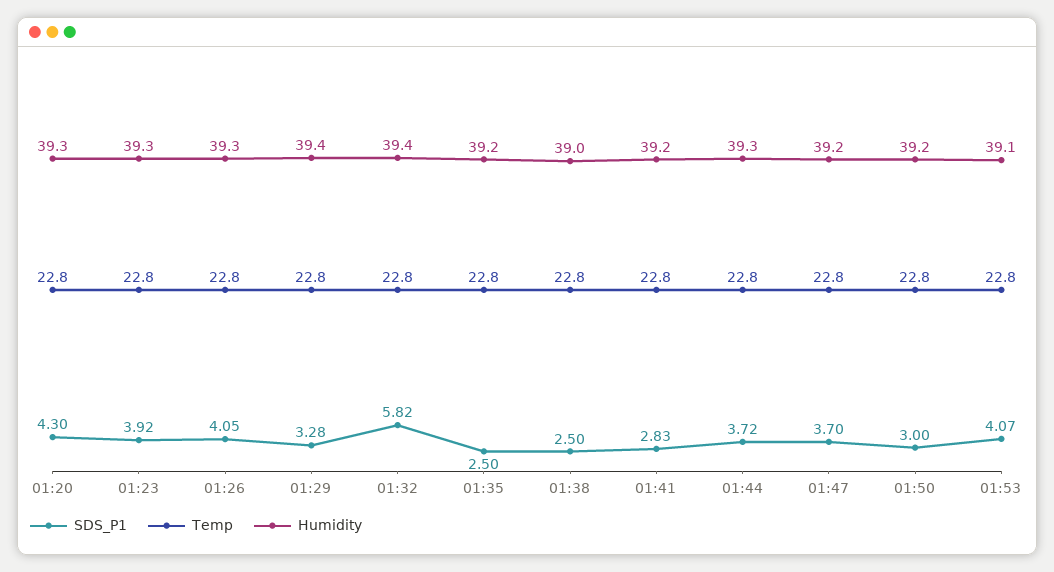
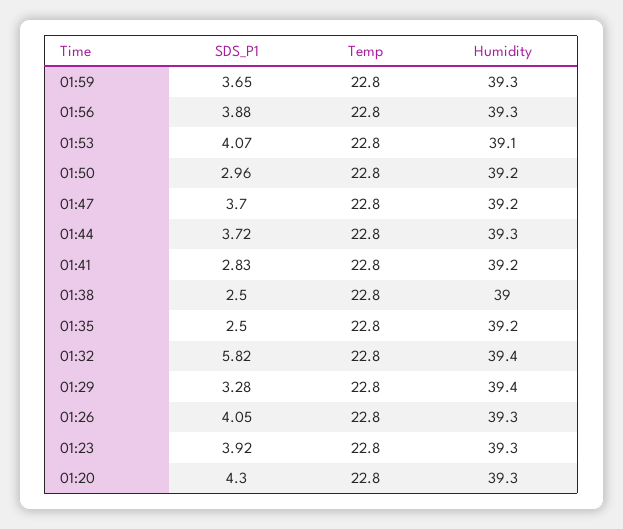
SDS_P1, 01:50: 3 -> 2.96
SDS_P1, 01:59: none -> 3.65
Temp, 01:59: none -> 22.8
Humidity, 01:59: none -> 39.3
SDS_P1, 01:56: none -> 3.88
Temp, 01:56: none -> 22.8
Humidity, 01:56: none -> 39.3

